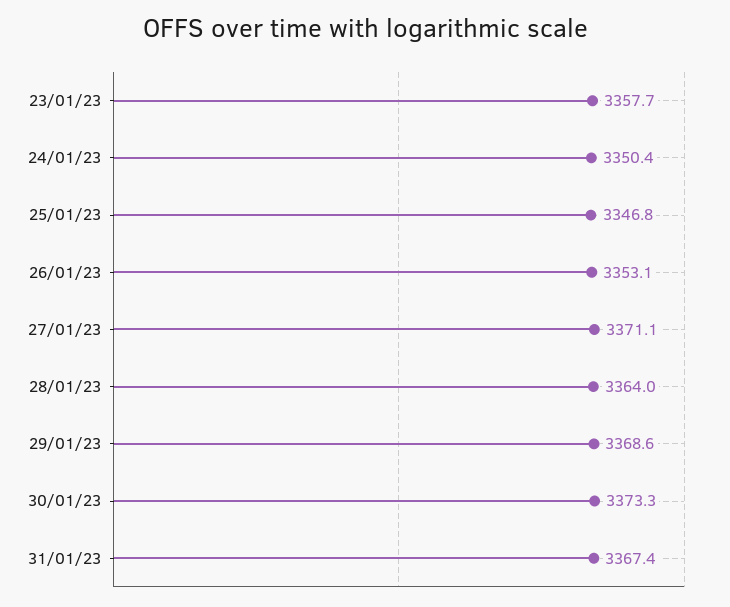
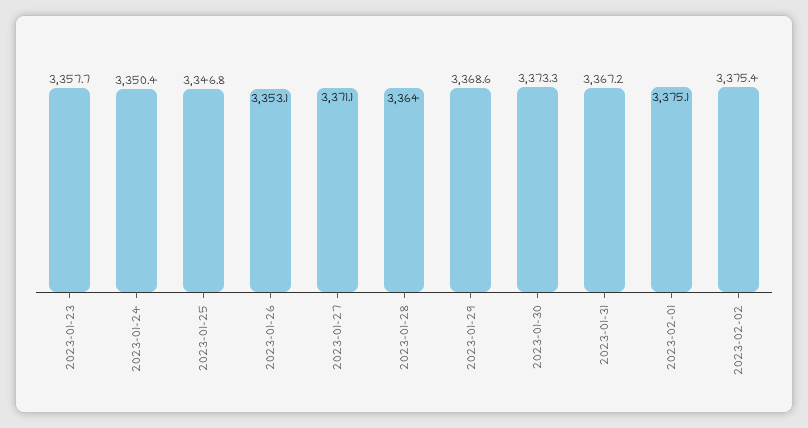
31/01/23: 3367.4 -> 3367.2
2023-02-01: none -> 3375.1
2023-02-02: none -> 3375.4

